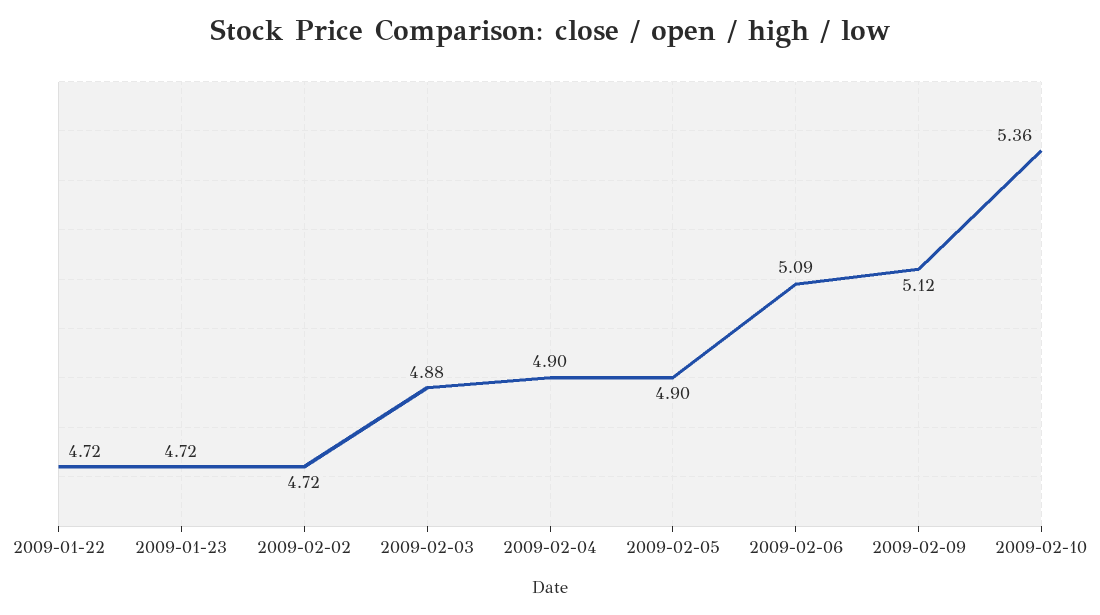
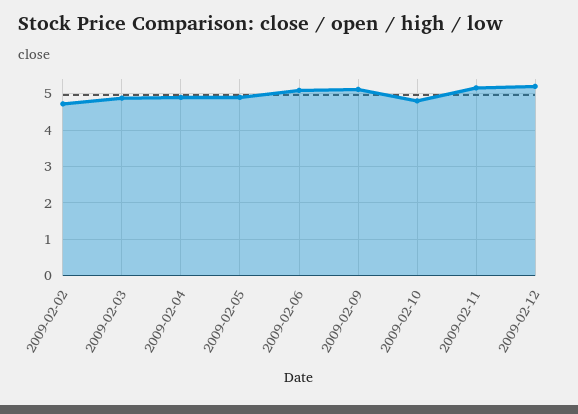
2009-01-22: 4.72 -> none
2009-01-23: 4.72 -> none
2009-02-10: 5.36 -> 4.8
2009-02-11: none -> 5.2
2009-02-12: none -> 5.2

